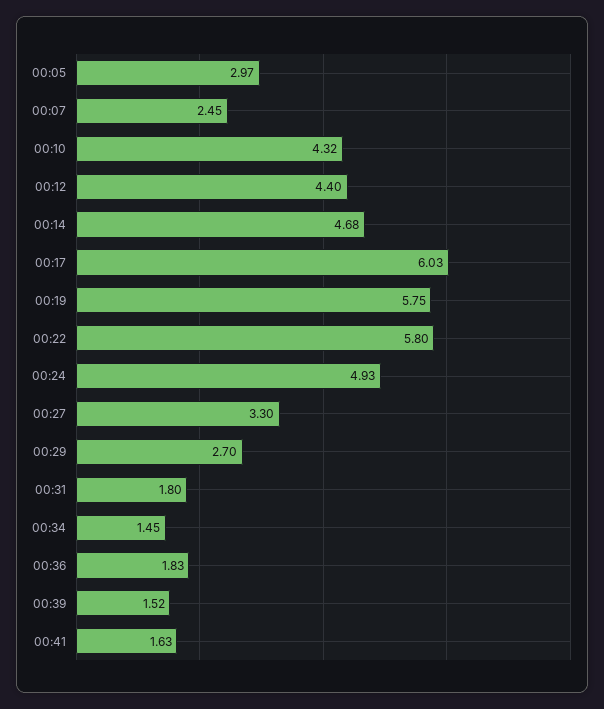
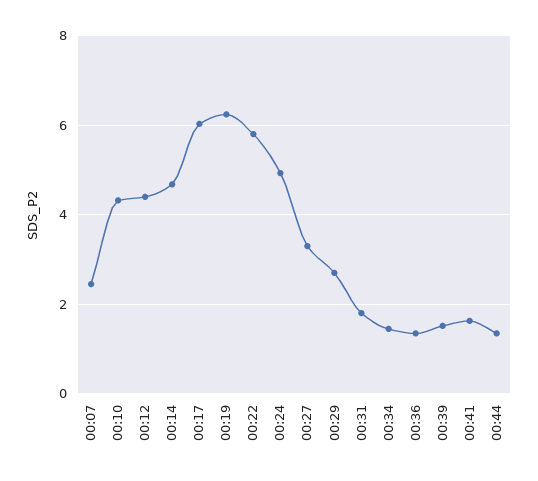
00:05: 2.97 -> none
00:19: 5.75 -> 6.2
00:36: 1.83 -> 1.4
00:44: none -> 1.4

